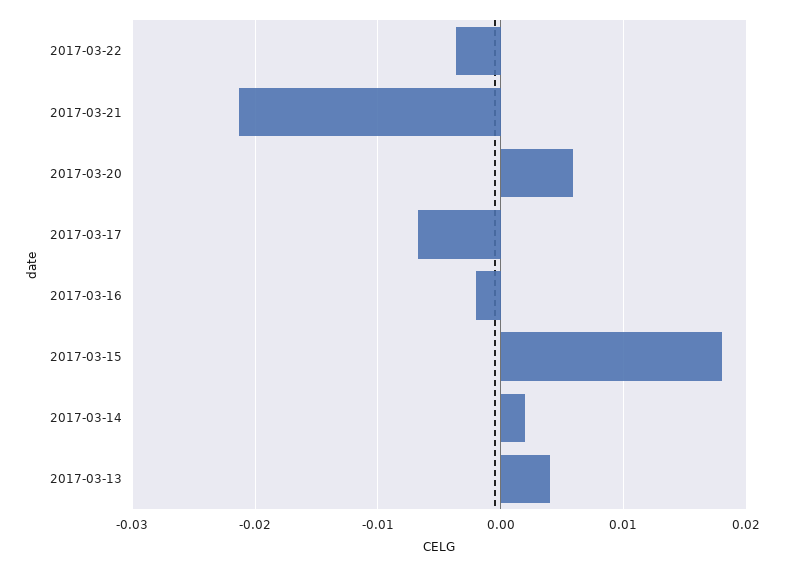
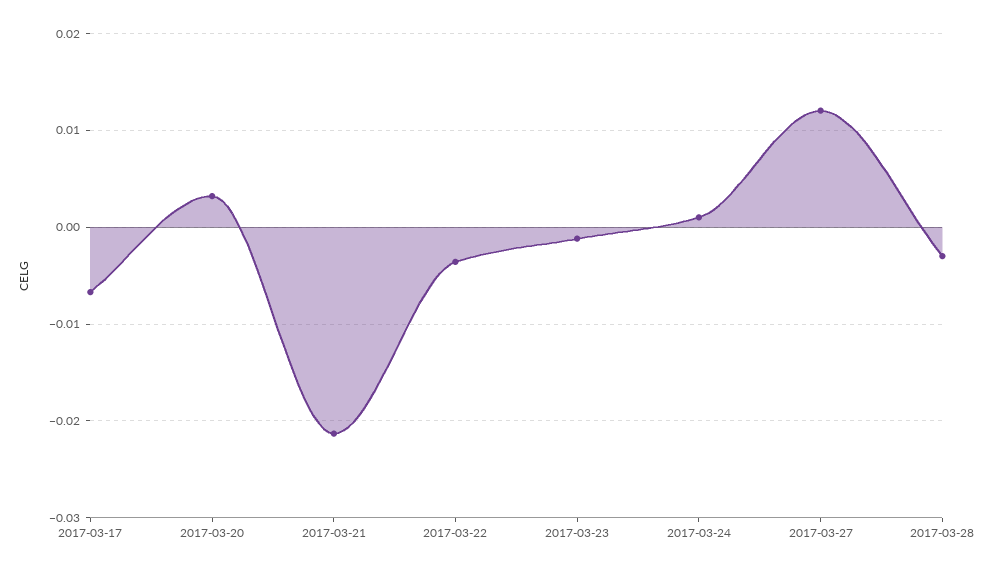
2017-03-20: 0.006 -> 0.003
2017-03-16: -0.002 -> none
2017-03-15: 0.018 -> none
2017-03-14: 0.002 -> none
2017-03-13: 0.004 -> none
2017-03-23: none -> -0.001
2017-03-24: none -> 0.001
2017-03-27: none -> 0.012
2017-03-28: none -> -0.003

